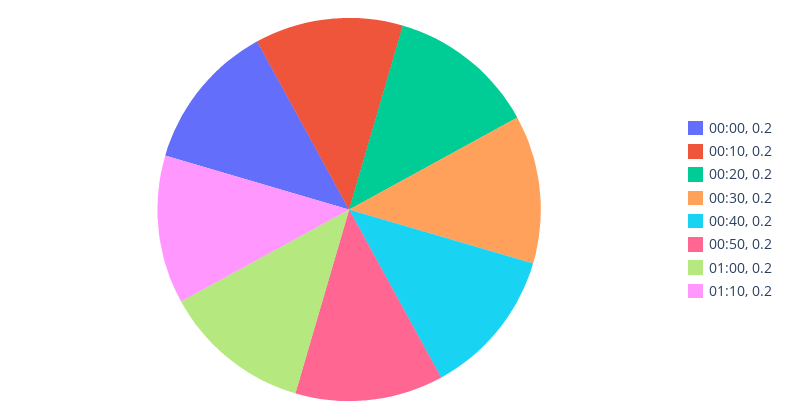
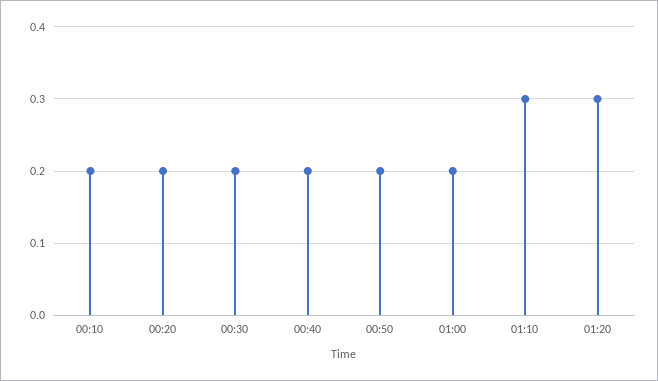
00:00: 0.2 -> none
01:10: 0.2 -> 0.3
01:20: none -> 0.3

